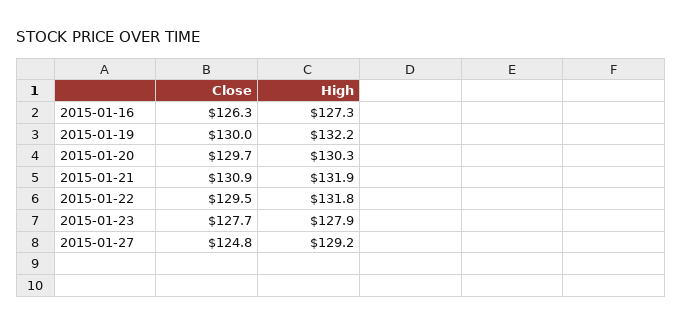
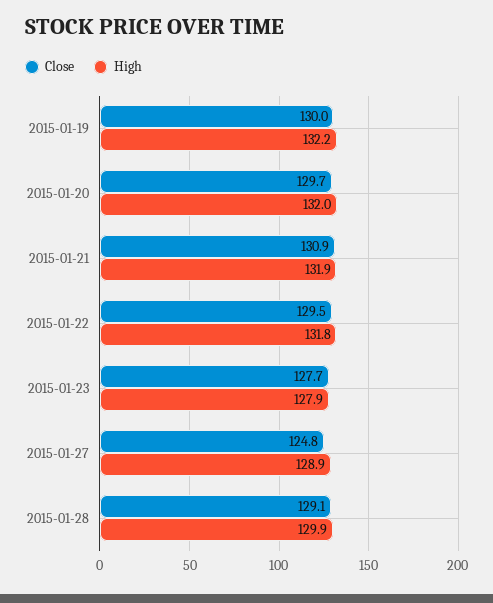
Close, 2015-01-16: 126.3 -> none
High, 2015-01-16: 127.3 -> none
High, 2015-01-20: 130.3 -> 132
High, 2015-01-27: 129.2 -> 128.9
Close, 2015-01-28: none -> 129.1
High, 2015-01-28: none -> 129.9

